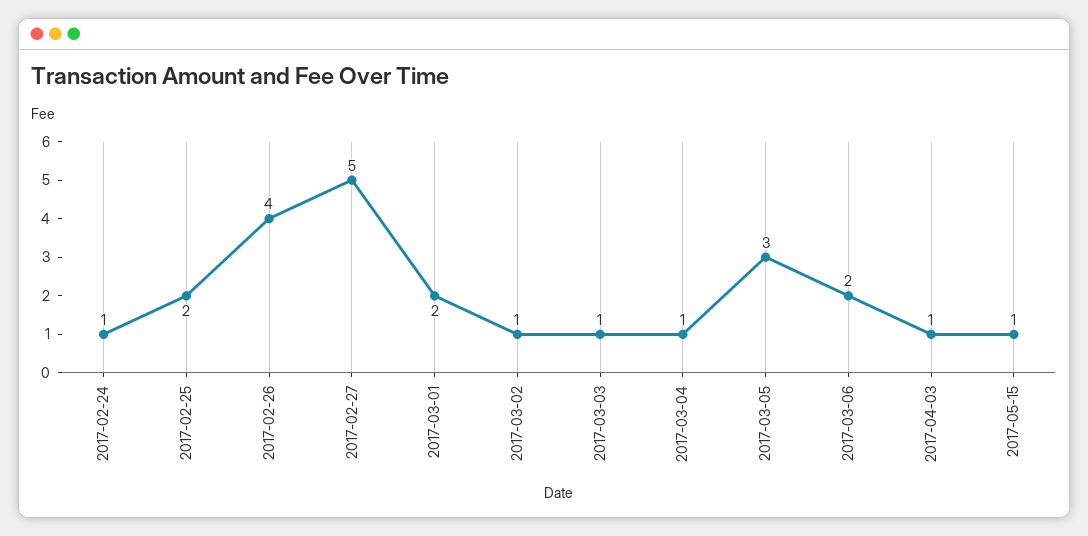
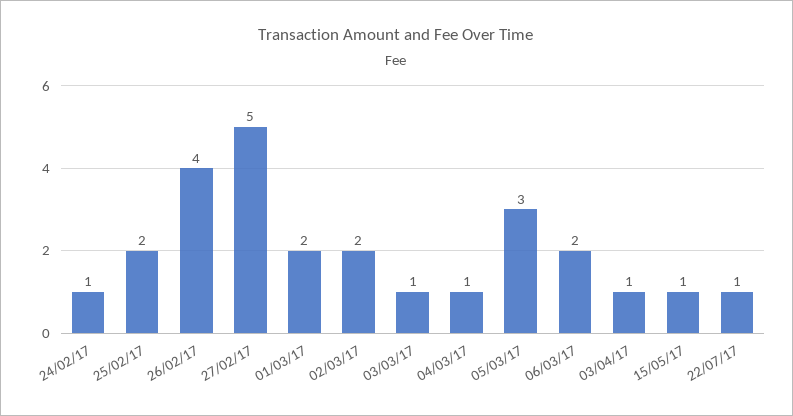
2017-03-02: 1 -> 2
22/07/17: none -> 1

